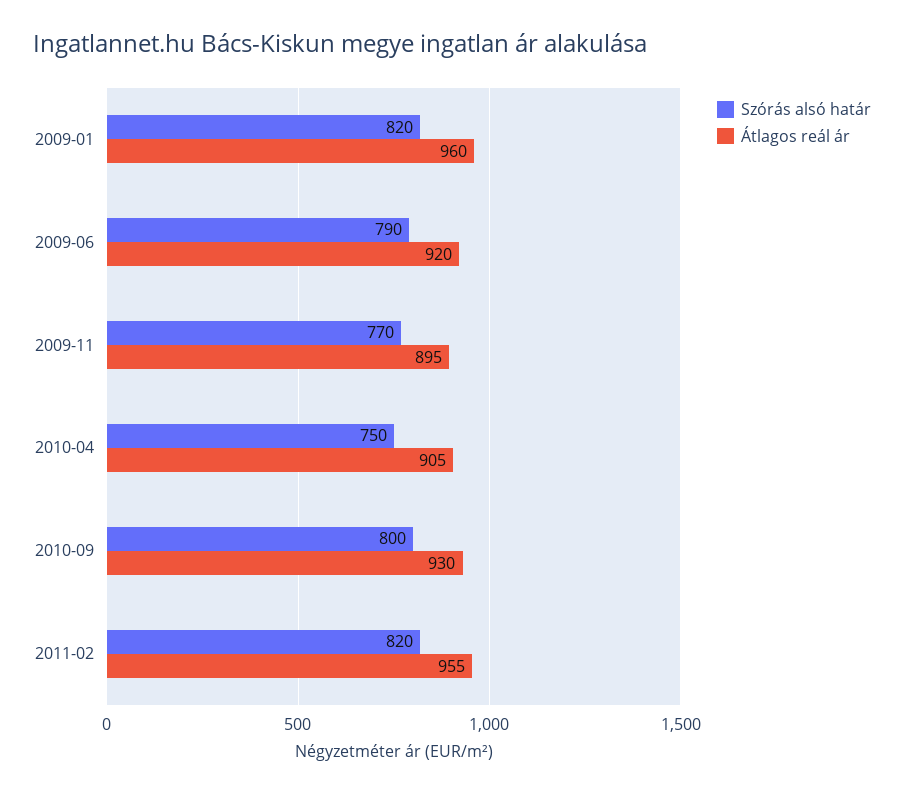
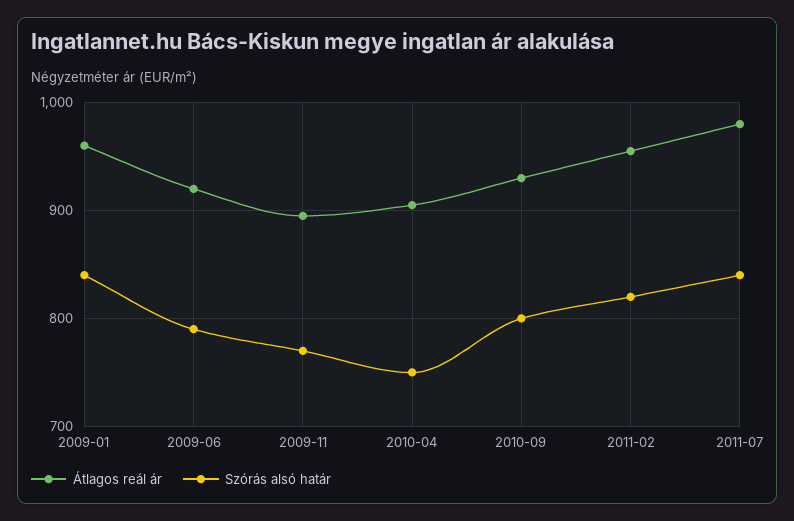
Szórás alsó határ, 2009-01: 820 -> 840
Átlagos reál ár, 2011-07: none -> 980
Szórás alsó határ, 2011-07: none -> 840

